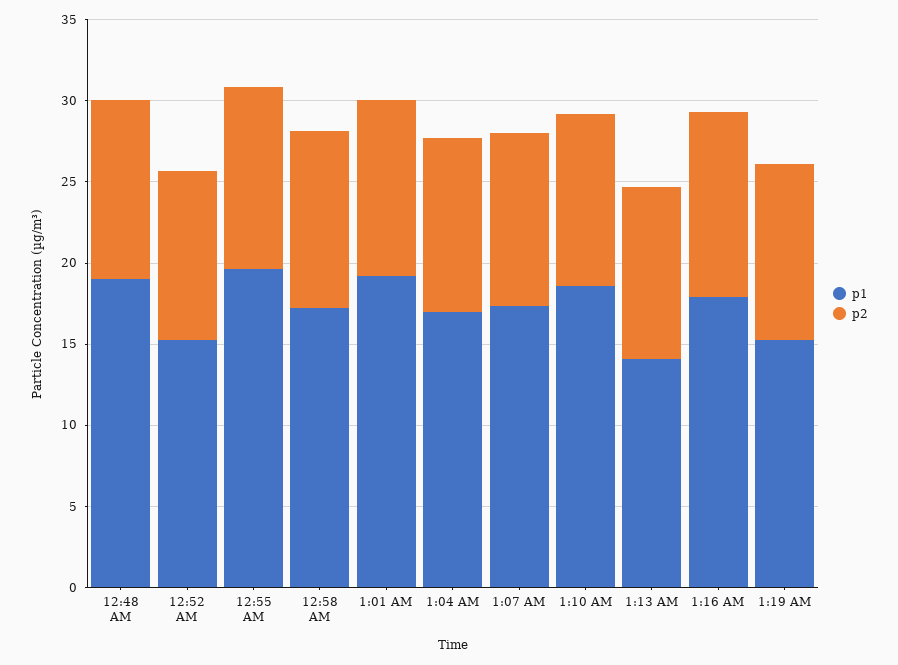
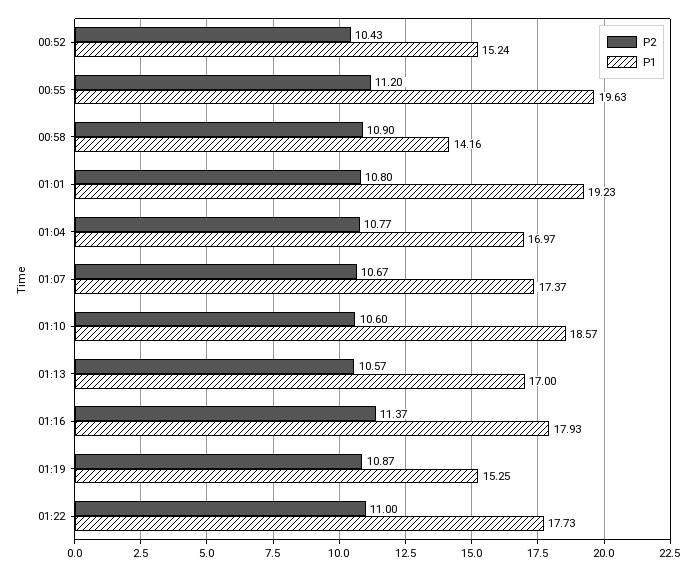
p1, 12:48 AM: 19 -> none
p2, 12:48 AM: 11 -> none
p1, 12:58 AM: 17 -> 14.16
p1, 1:13 AM: 14 -> 17
p2, 01:22: none -> 11
p1, 01:22: none -> 17.73

